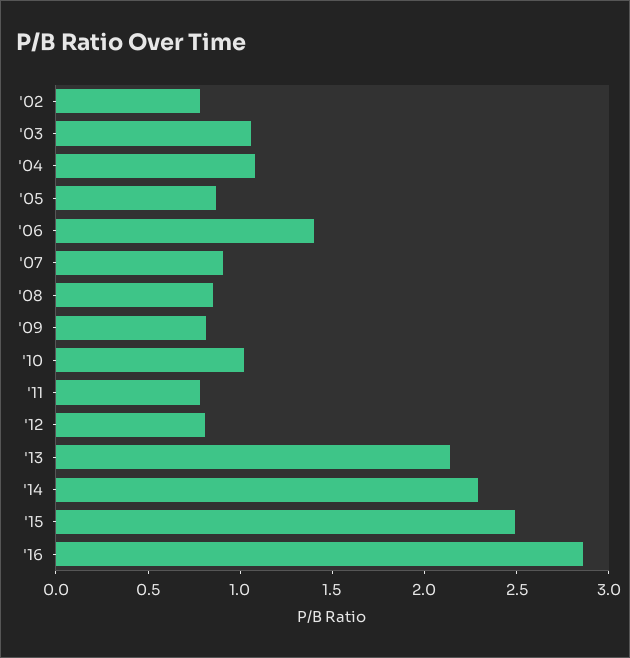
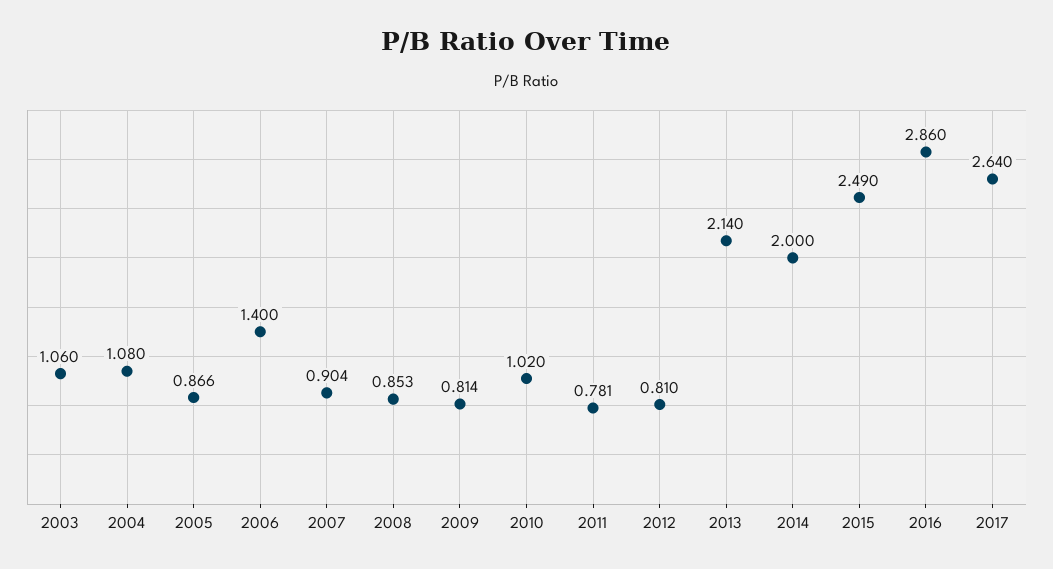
'02: 0.8 -> none
'14: 2.3 -> 2
2017: none -> 2.64

